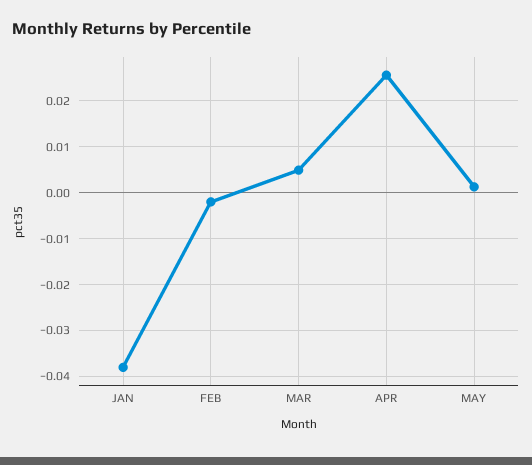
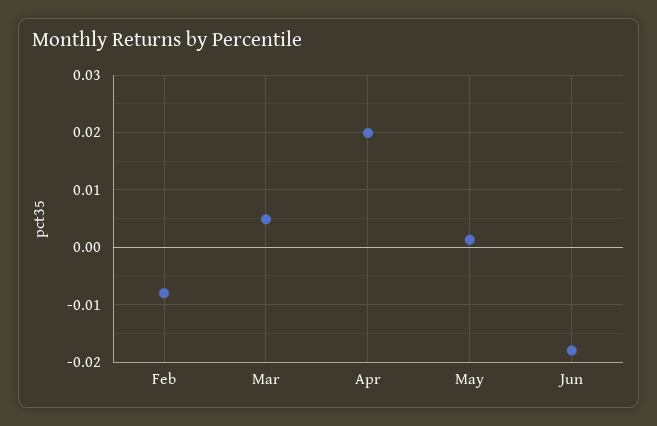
JAN: -0.038 -> none
FEB: -0.002 -> -0.008
APR: 0.026 -> 0.02
Jun: none -> -0.018

